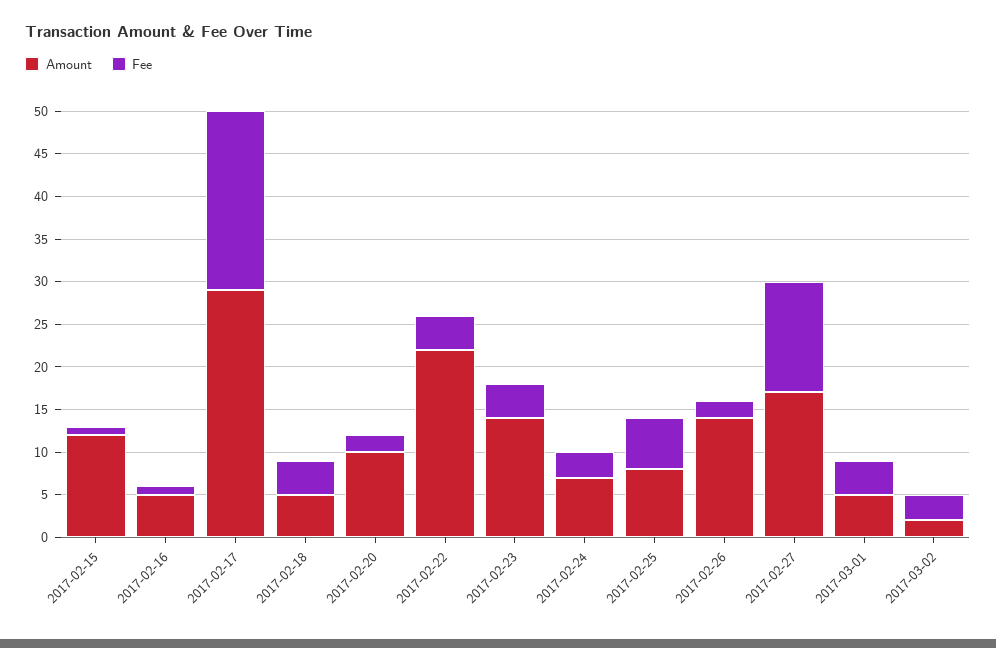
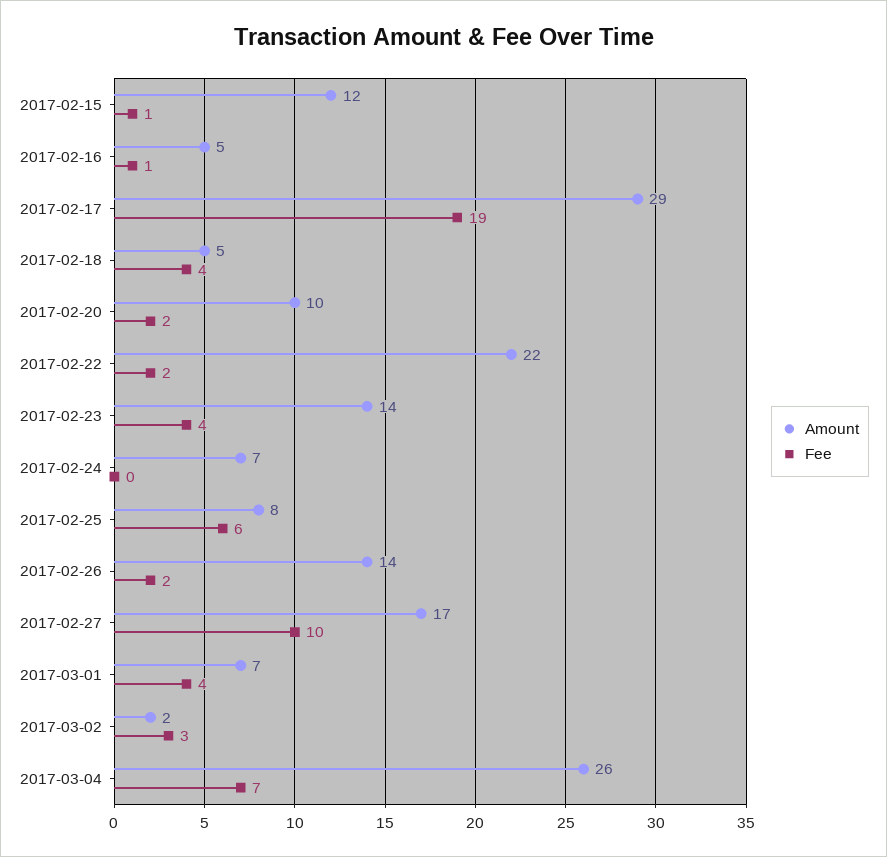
Fee, 2017-02-17: 21 -> 19
Fee, 2017-02-22: 4 -> 2
Fee, 2017-02-24: 3 -> 0
Fee, 2017-02-27: 13 -> 10
Amount, 2017-03-01: 5 -> 7
Amount, 2017-03-04: none -> 26
Fee, 2017-03-04: none -> 7

